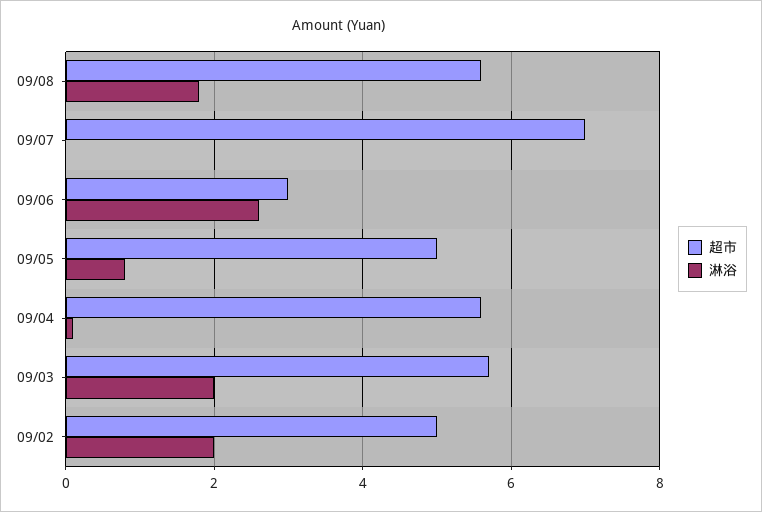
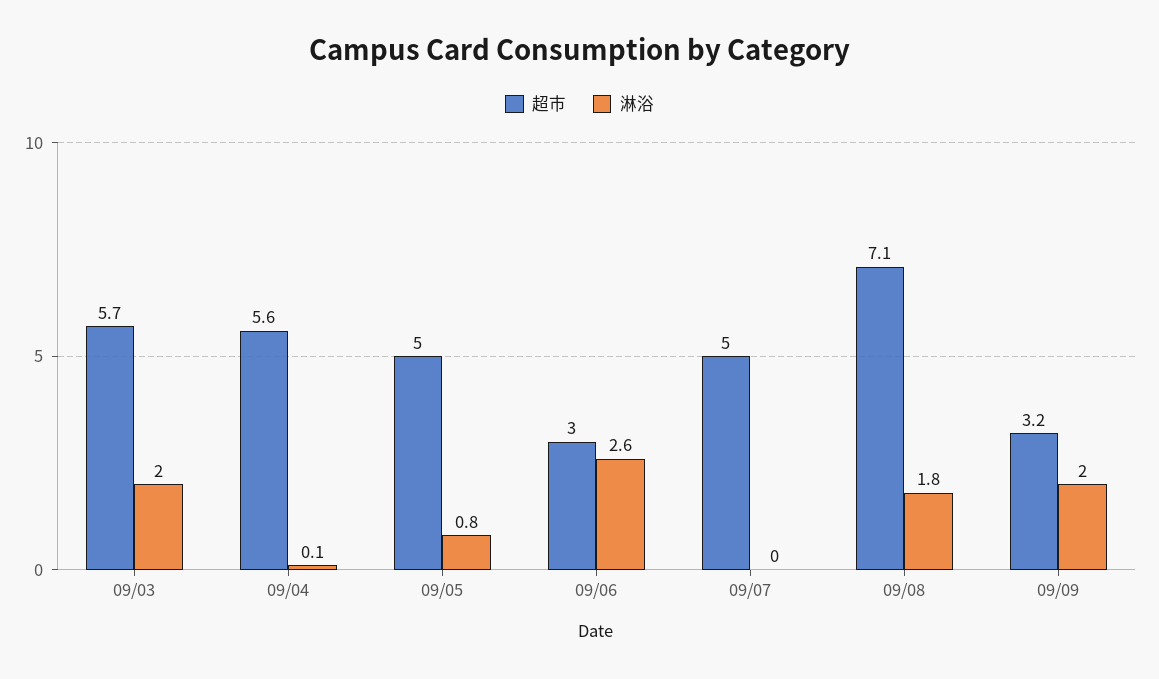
超市, 09/08: 5.5 -> 7.1
超市, 09/07: 7 -> 5
超市, 09/02: 5 -> none
淋浴, 09/02: 2 -> none
超市, 09/09: none -> 3.2
淋浴, 09/09: none -> 2

